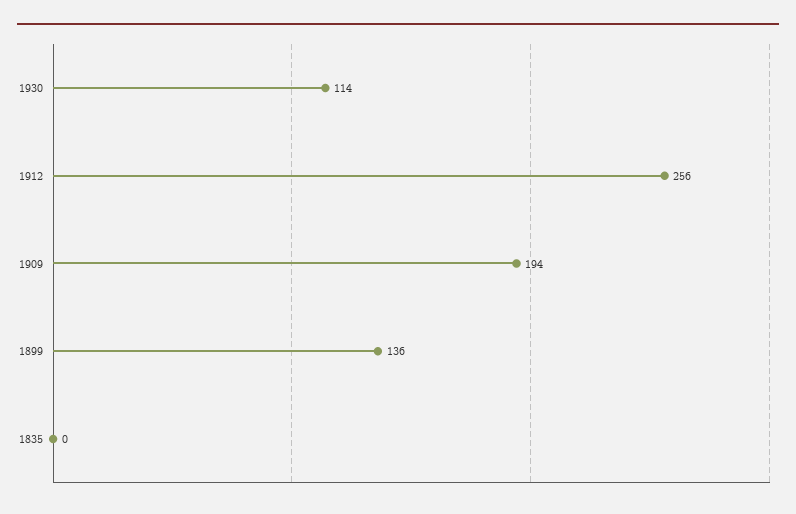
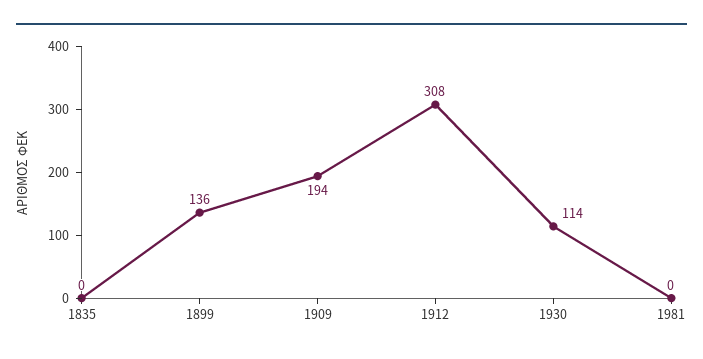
1912: 256 -> 308
1981: none -> 0

